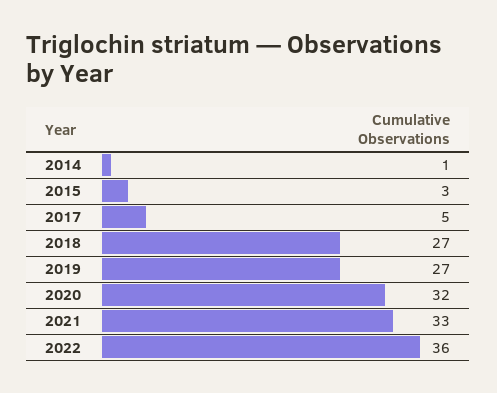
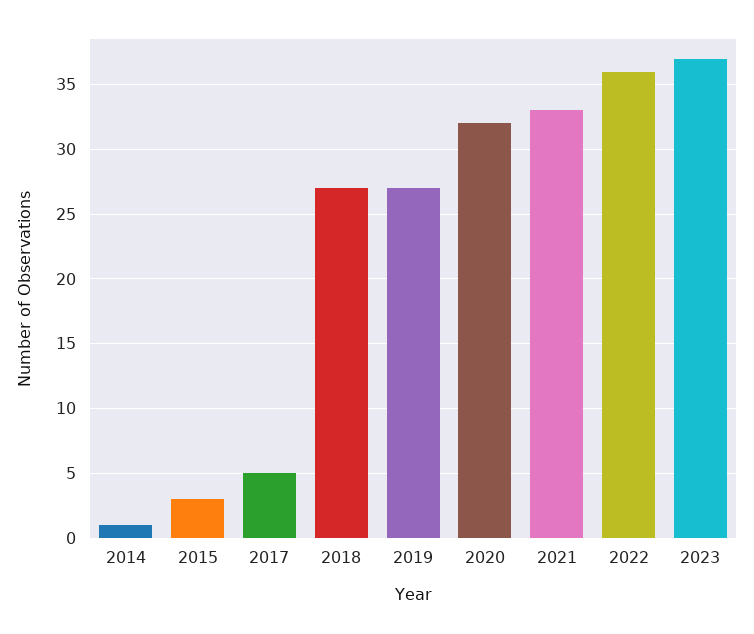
2023: none -> 37

